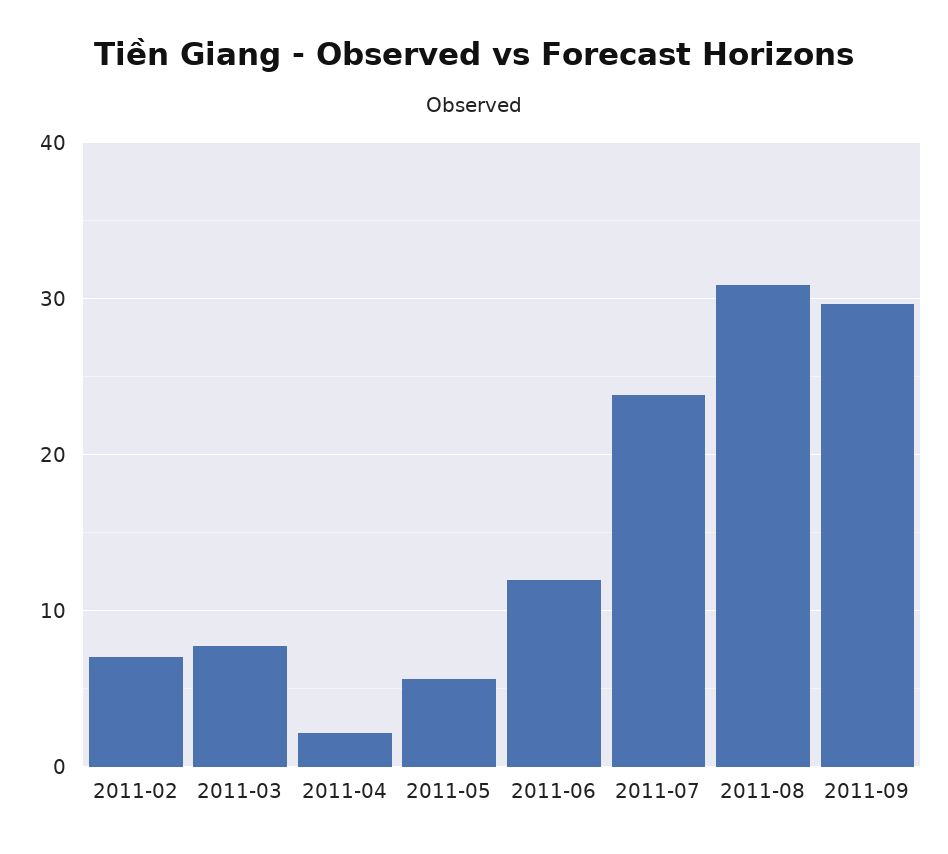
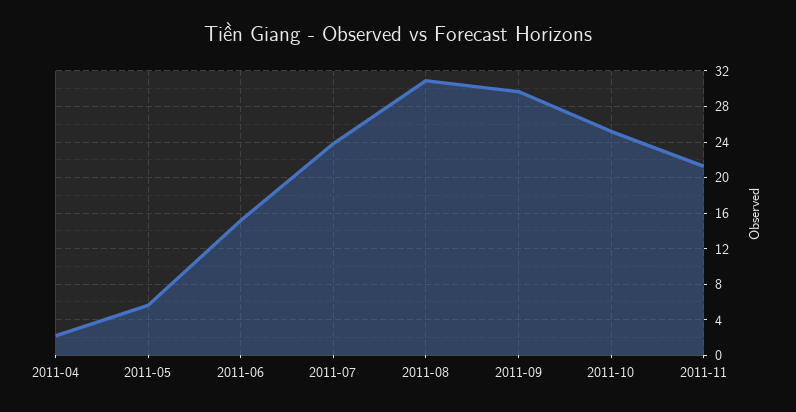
2011-02: 7 -> none
2011-03: 8 -> none
2011-06: 12 -> 15
2011-10: none -> 25
2011-11: none -> 21

